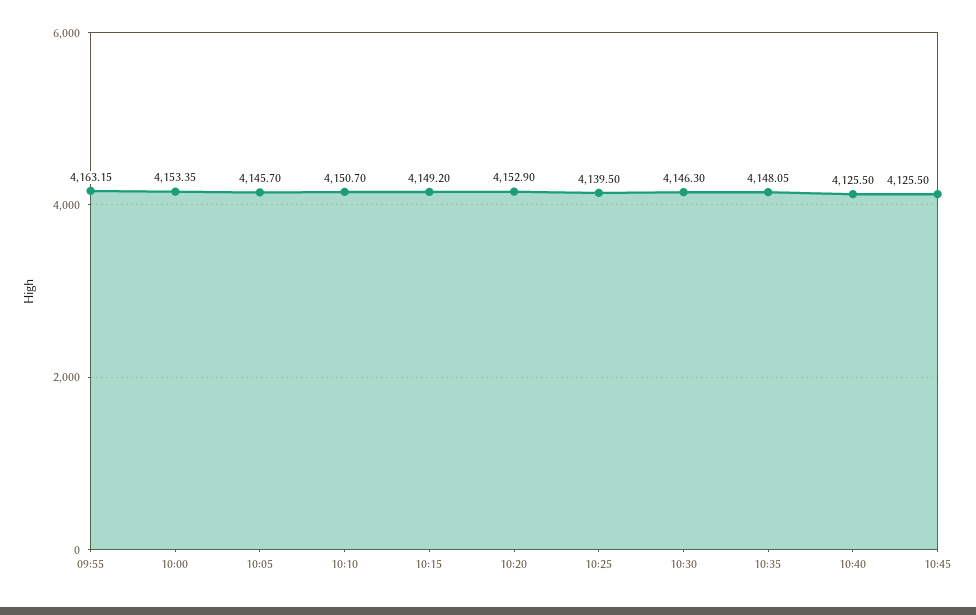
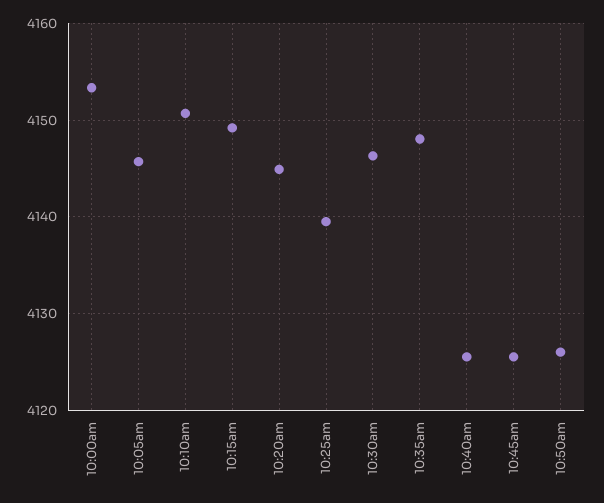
09:55: 4163.15 -> none
10:20: 4152.9 -> 4145
10:50am: none -> 4126

